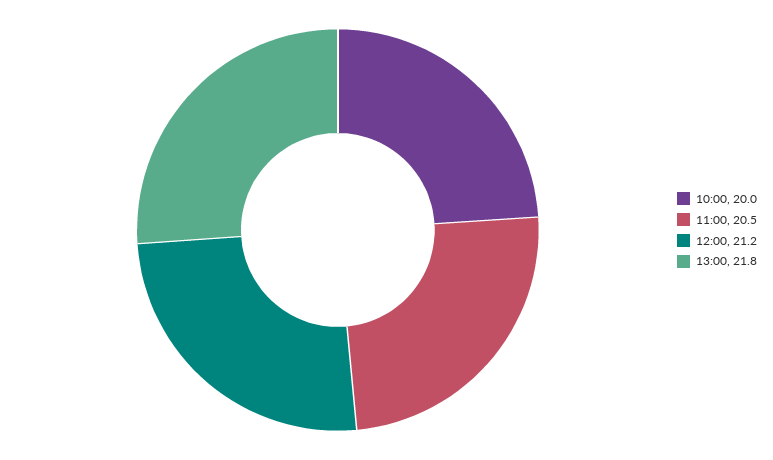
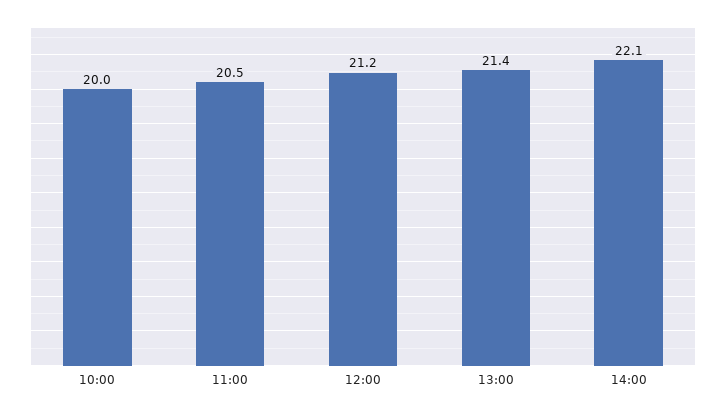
13:00: 21.8 -> 21.4
14:00: none -> 22.1

